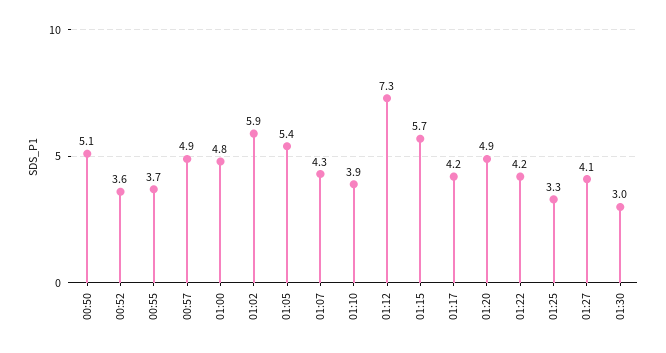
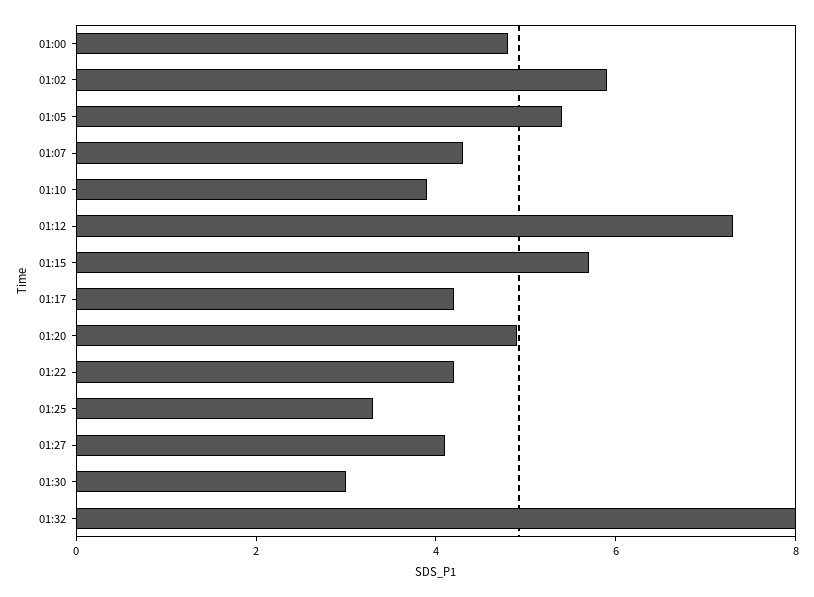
00:50: 5.1 -> none
00:52: 3.6 -> none
00:55: 3.7 -> none
00:57: 4.9 -> none
01:32: none -> 8

